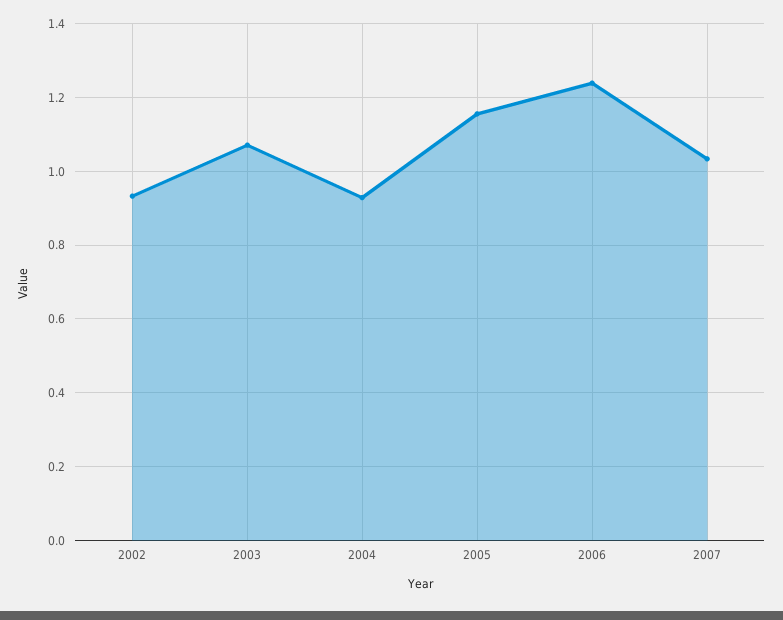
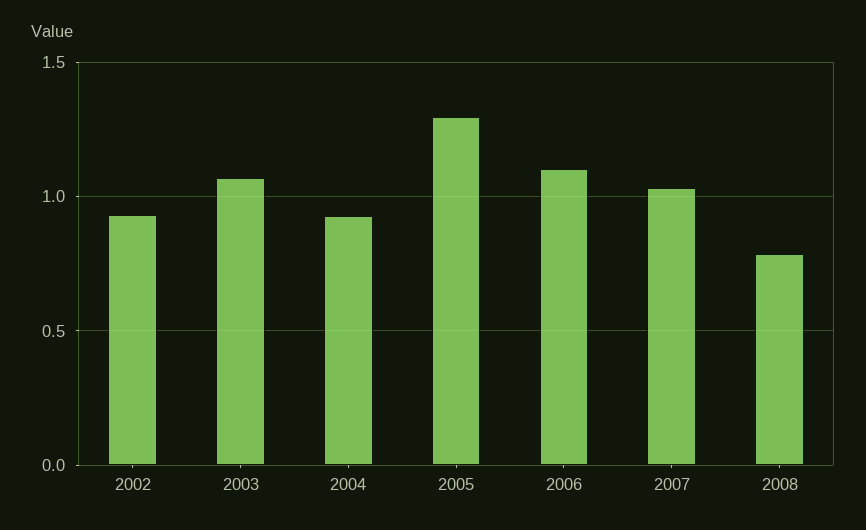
2005: 1.16 -> 1.3
2006: 1.24 -> 1.1
2008: none -> 0.8

